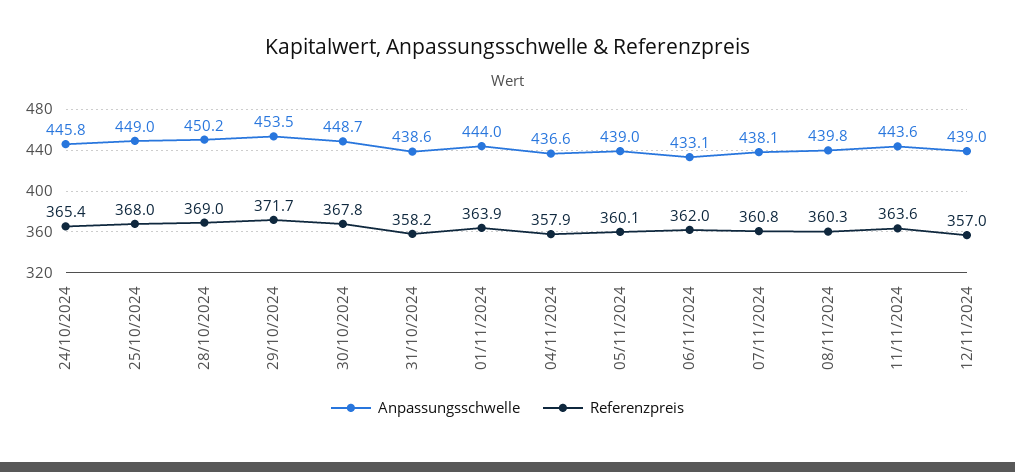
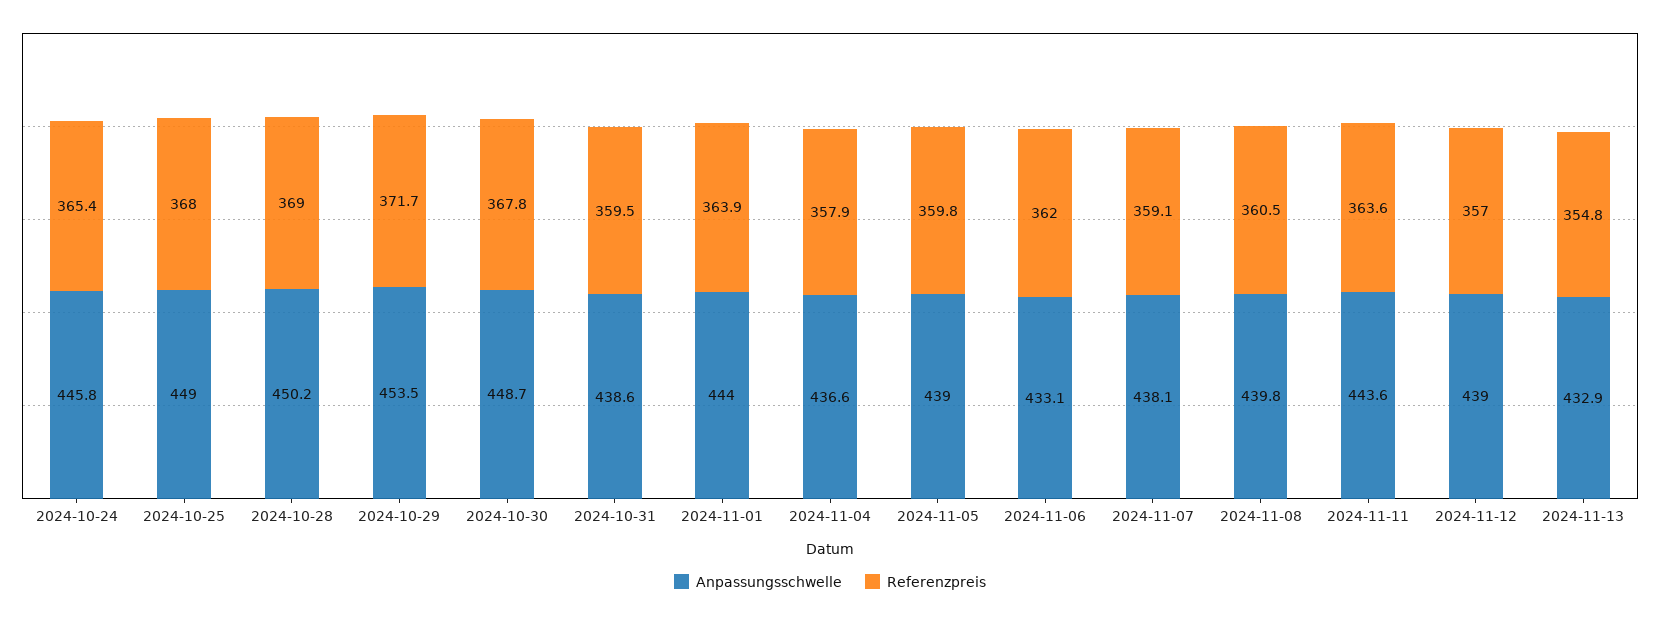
Referenzpreis, 31/10/2024: 358.2 -> 359.5
Referenzpreis, 05/11/2024: 360.1 -> 359.8
Referenzpreis, 07/11/2024: 360.8 -> 359.1
Referenzpreis, 08/11/2024: 360.3 -> 360.5
Anpassungsschwelle, 2024-11-13: none -> 432.9
Referenzpreis, 2024-11-13: none -> 354.8

